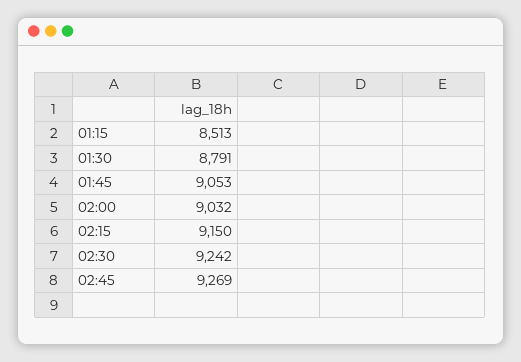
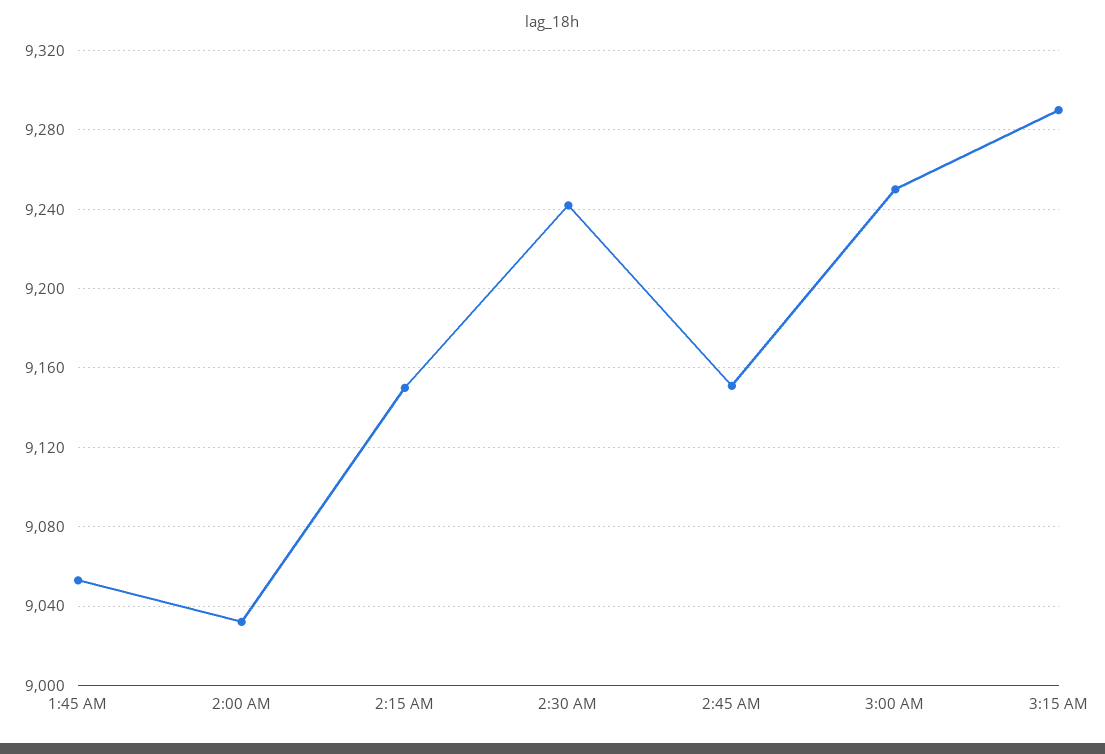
01:15: 8513 -> none
01:30: 8791 -> none
02:45: 9269 -> 9150
3:00 AM: none -> 9250
3:15 AM: none -> 9290

